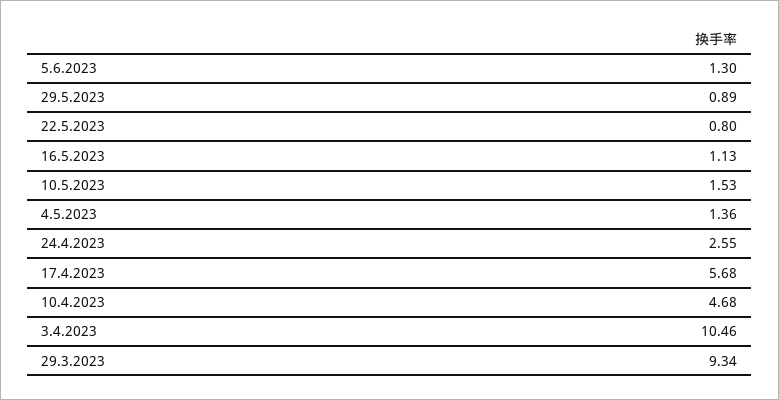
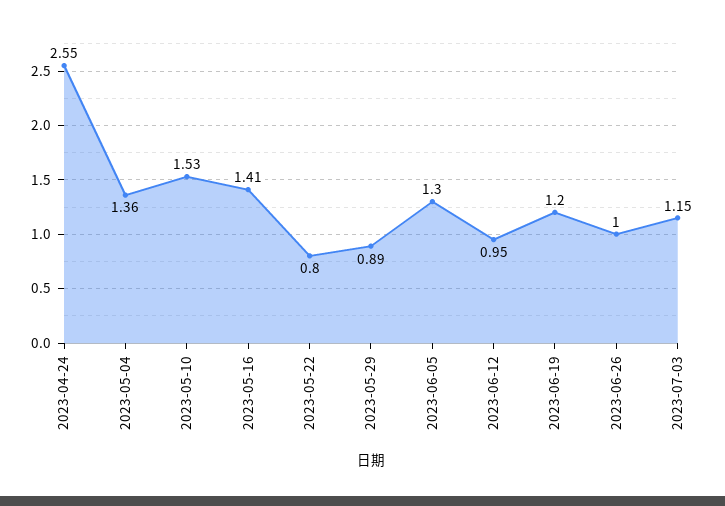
16.5.2023: 1.13 -> 1.41
17.4.2023: 5.68 -> none
10.4.2023: 4.68 -> none
3.4.2023: 10.46 -> none
29.3.2023: 9.34 -> none
2023-06-12: none -> 0.95
2023-06-19: none -> 1.2
2023-06-26: none -> 1
2023-07-03: none -> 1.15

